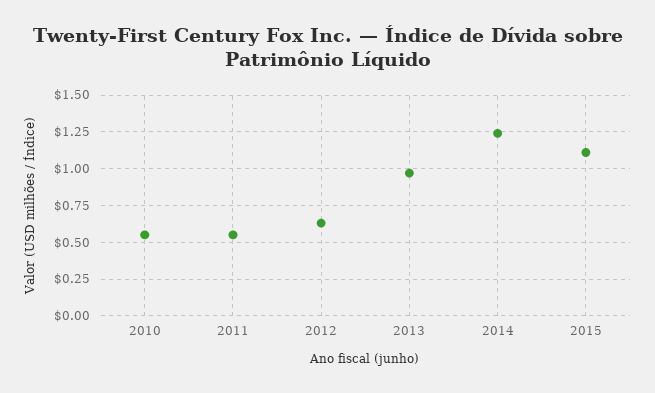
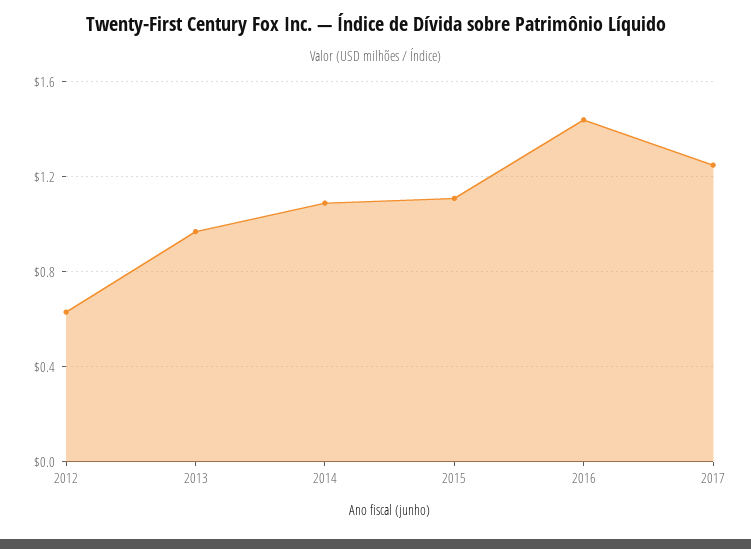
2010: 0.55 -> none
2011: 0.55 -> none
2014: 1.25 -> 1.1
2016: none -> 1.45
2017: none -> 1.25

